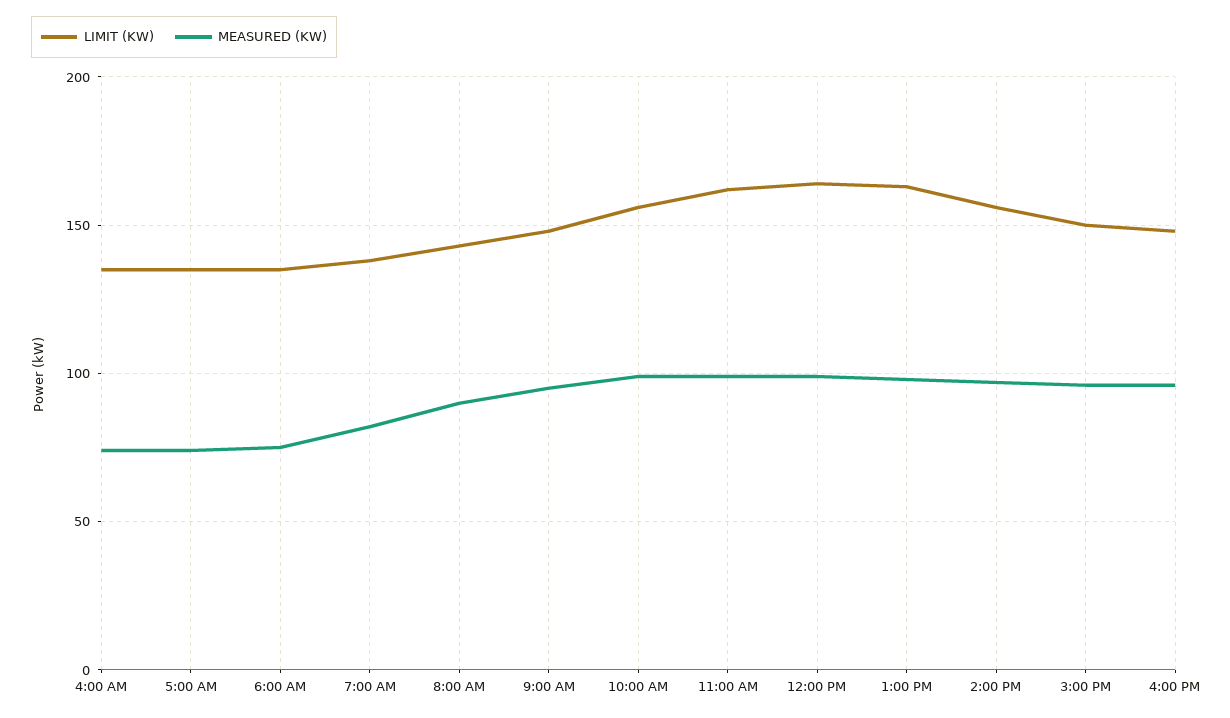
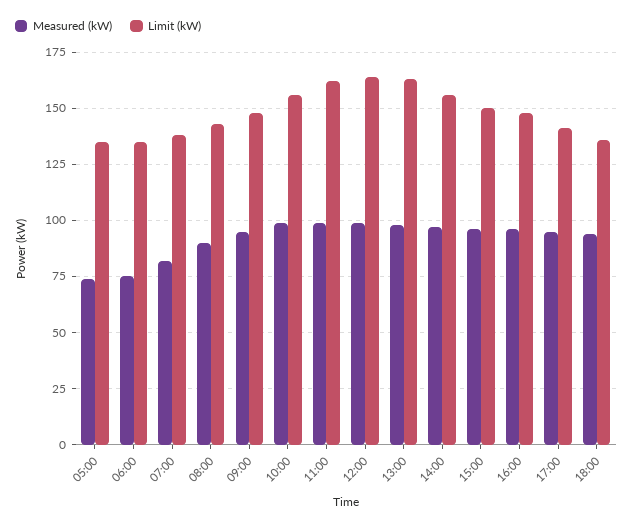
LIMIT (KW), 4:00 AM: 135 -> none
MEASURED (KW), 4:00 AM: 75 -> none
MEASURED (KW), 17:00: none -> 95
LIMIT (KW), 17:00: none -> 140
MEASURED (KW), 18:00: none -> 95
LIMIT (KW), 18:00: none -> 135

